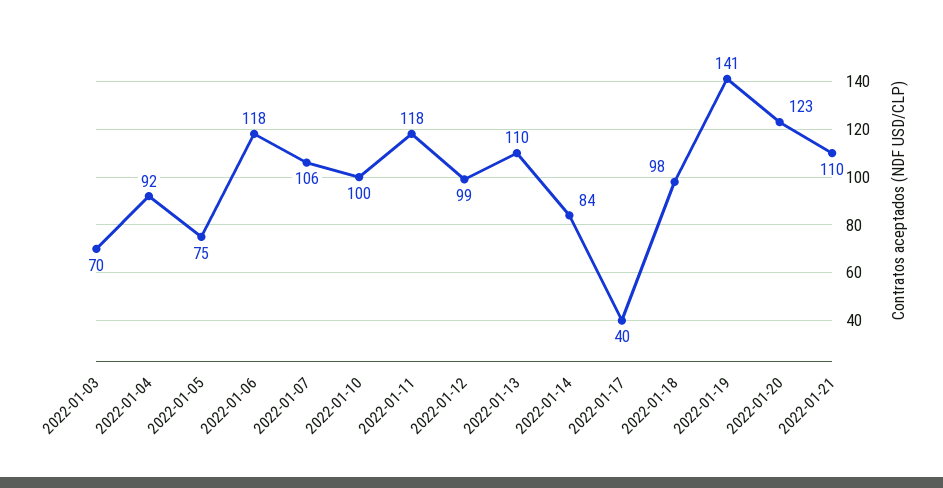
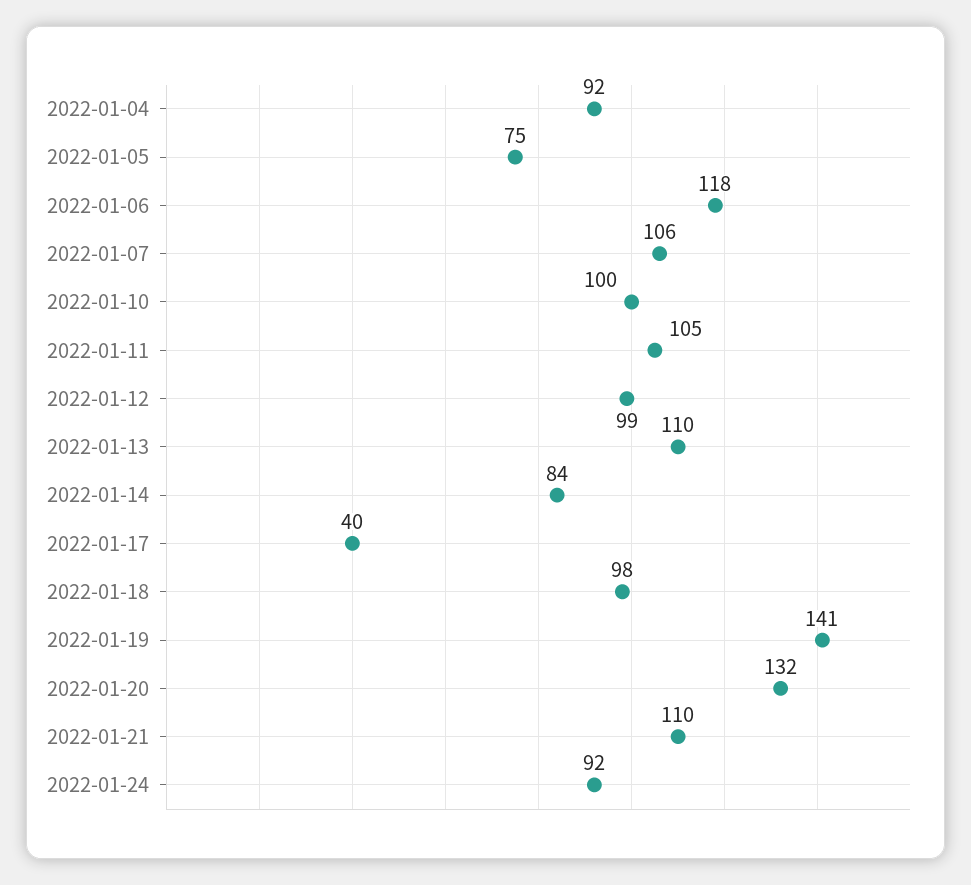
2022-01-03: 70 -> none
2022-01-11: 118 -> 105
2022-01-20: 123 -> 132
2022-01-24: none -> 92

